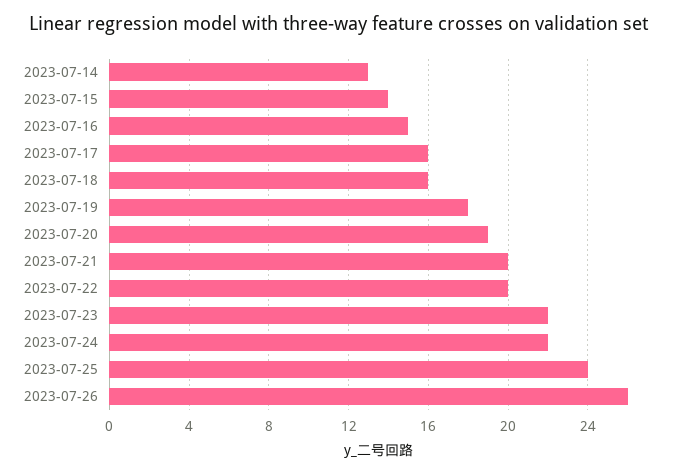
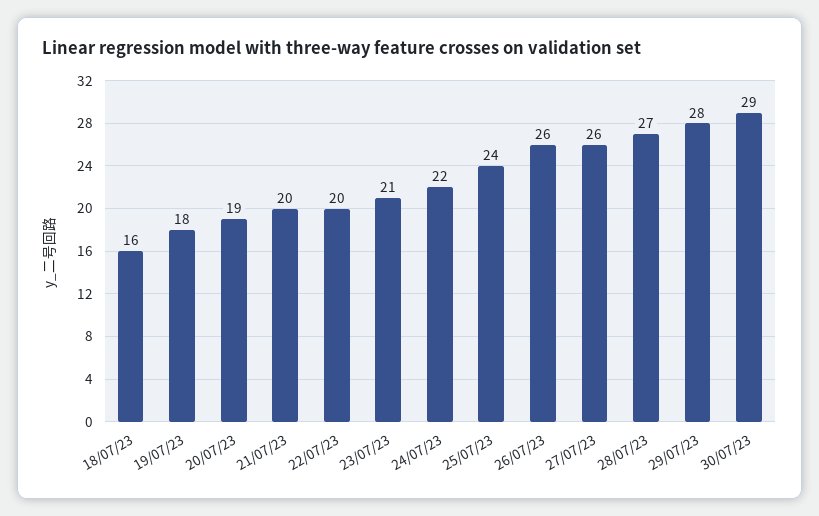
2023-07-14: 13 -> none
2023-07-15: 14 -> none
2023-07-16: 15 -> none
2023-07-17: 16 -> none
2023-07-23: 22 -> 21
27/07/23: none -> 26
28/07/23: none -> 27
29/07/23: none -> 28
30/07/23: none -> 29

